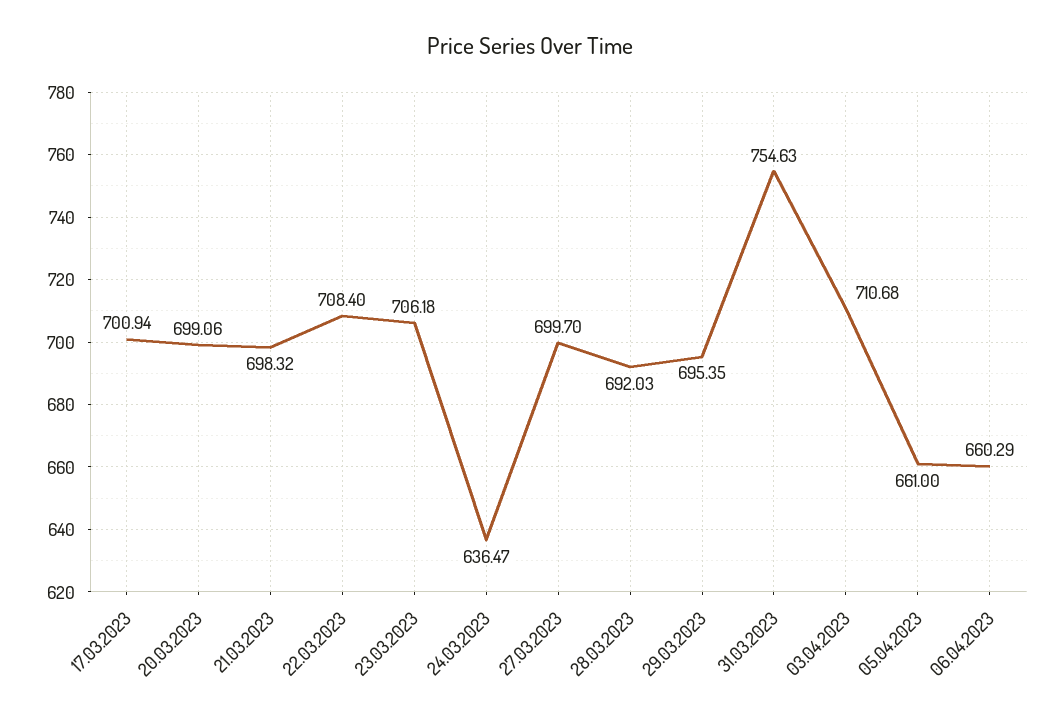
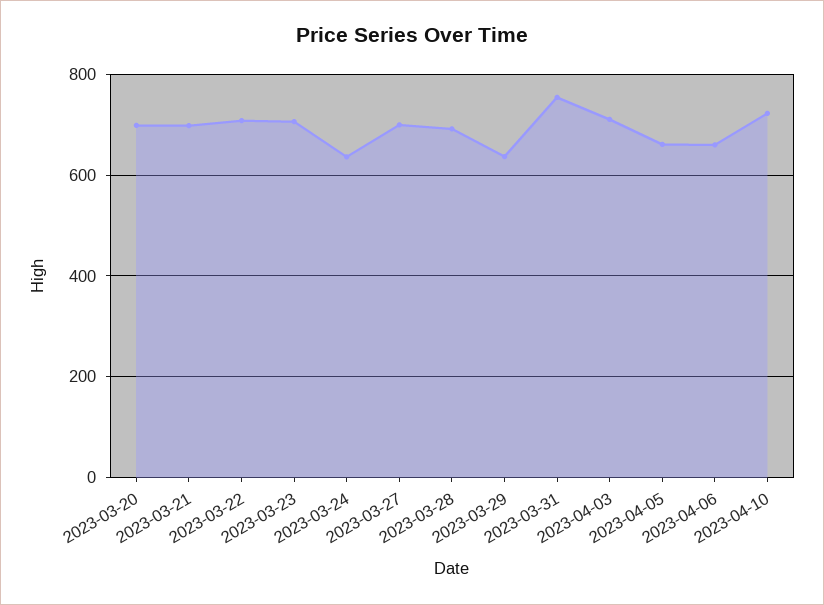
17.03.2023: 700.94 -> none
29.03.2023: 695.35 -> 640
2023-04-10: none -> 720

